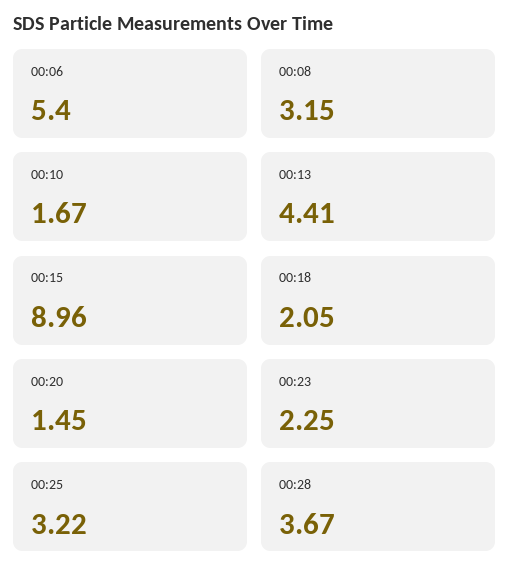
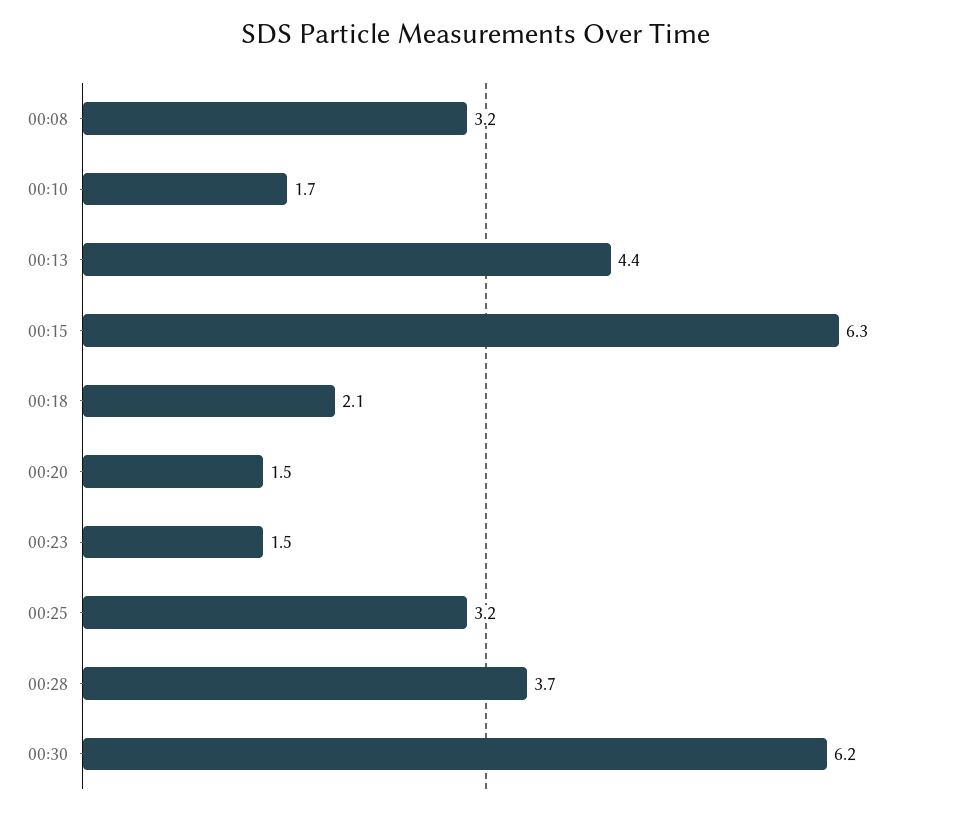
00:06: 5.4 -> none
00:15: 8.96 -> 6.3
00:23: 2.25 -> 1.5
00:30: none -> 6.2

